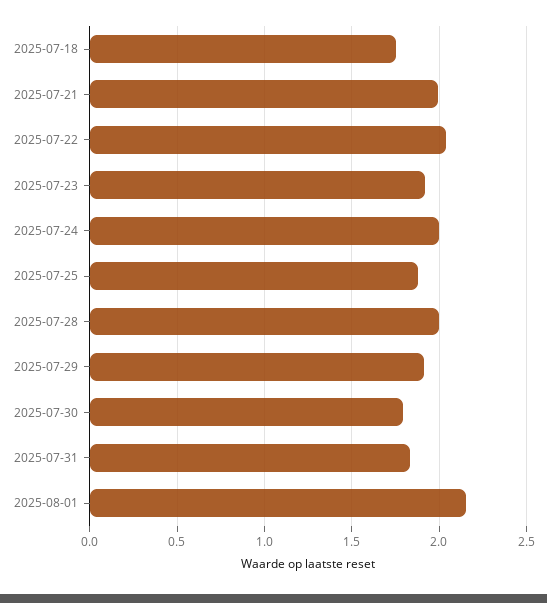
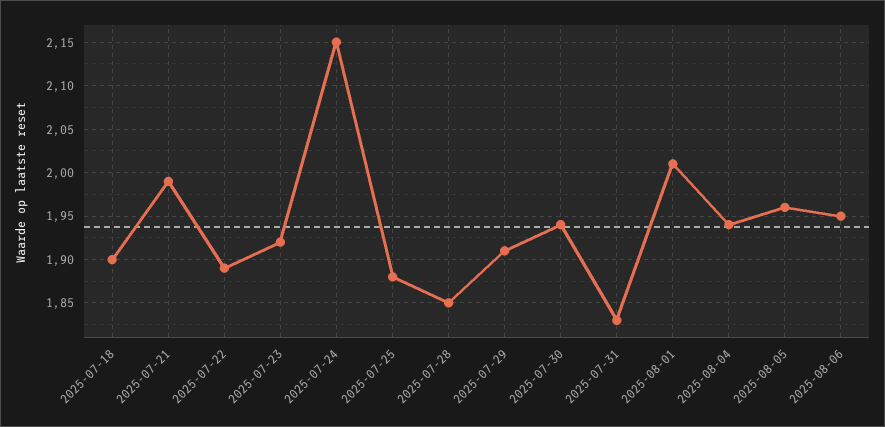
2025-07-18: 1.75 -> 1.9
2025-07-22: 2.05 -> 1.89
2025-07-24: 2 -> 2.15
2025-07-28: 2 -> 1.85
2025-07-30: 1.8 -> 1.94
2025-08-01: 2.15 -> 2.01
2025-08-04: none -> 1.94
2025-08-05: none -> 1.96
2025-08-06: none -> 1.95

